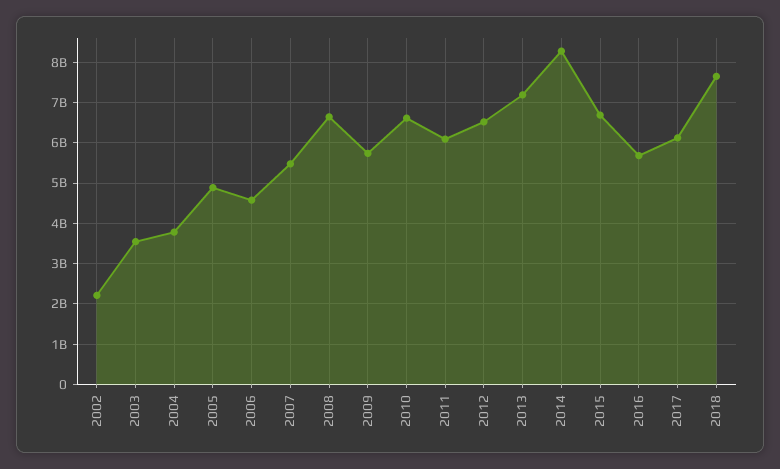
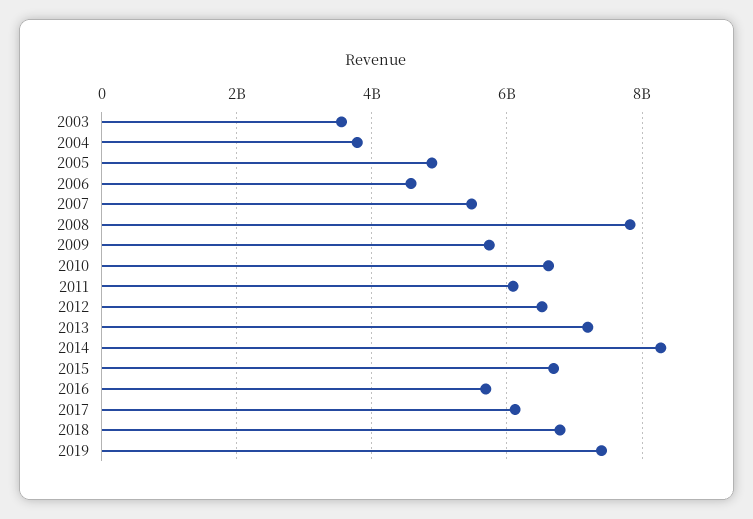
2002: 2200000000 -> none
2008: 6600000000 -> 7800000000
2018: 7600000000 -> 6800000000
2019: none -> 7400000000

